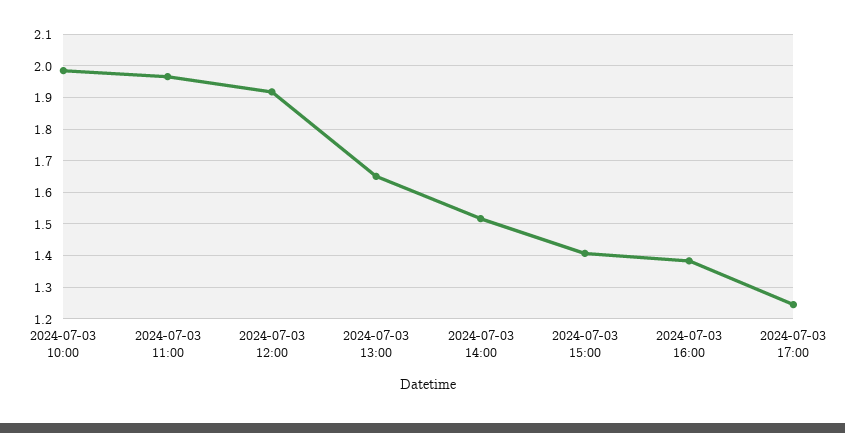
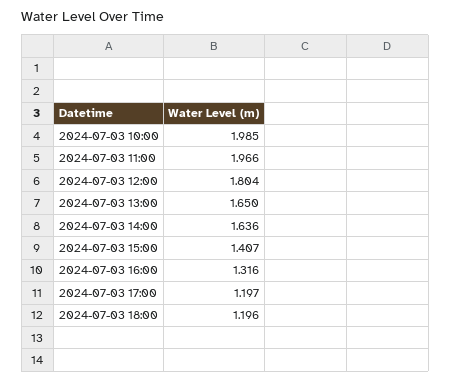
2024-07-03 12:00: 1.92 -> 1.804
2024-07-03 14:00: 1.52 -> 1.636
2024-07-03 16:00: 1.38 -> 1.316
2024-07-03 17:00: 1.24 -> 1.197
2024-07-03 18:00: none -> 1.196

